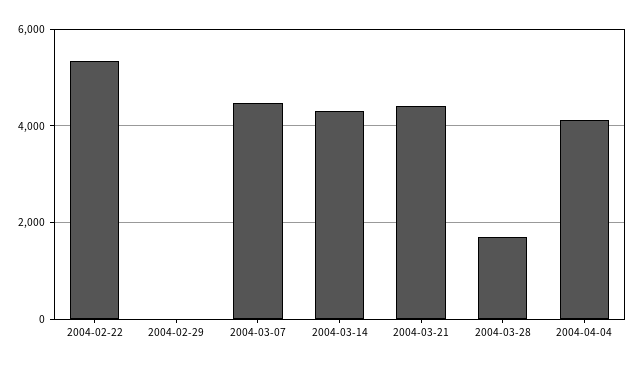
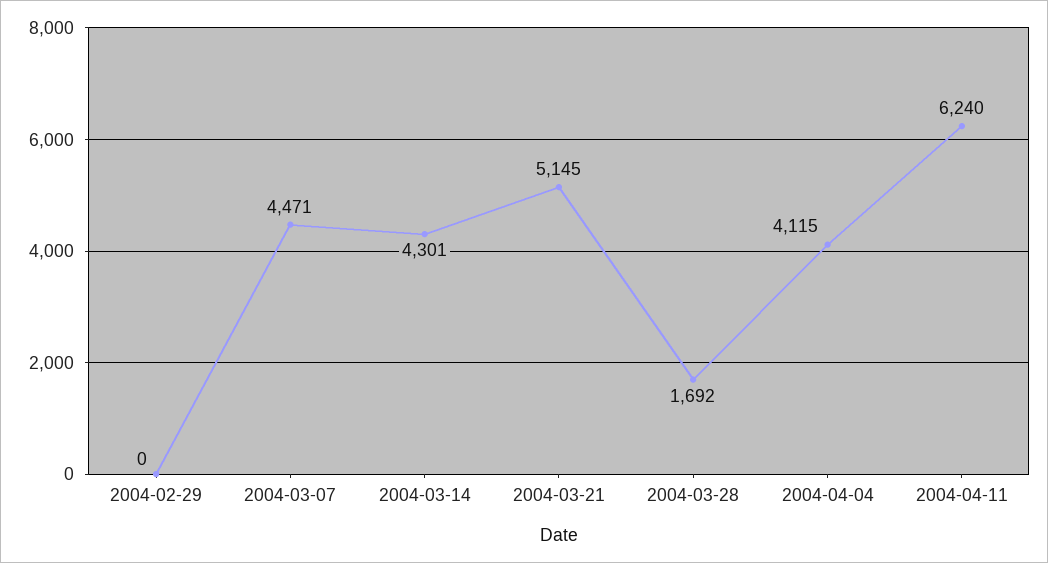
2004-02-22: 5400 -> none
2004-03-21: 4400 -> 5145
2004-04-11: none -> 6240

